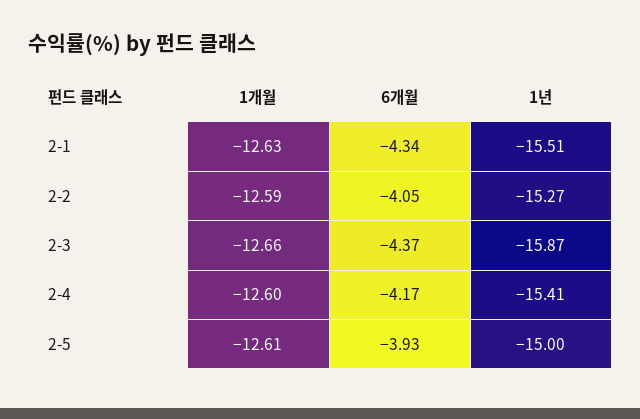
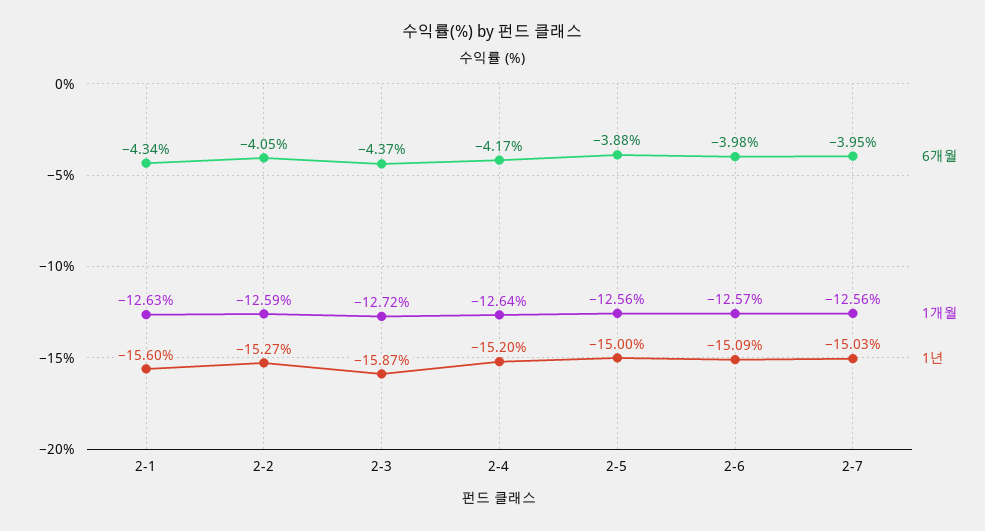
1년, 2-1: -15.51 -> -15.6
1개월, 2-3: -12.66 -> -12.72
1개월, 2-4: -12.6 -> -12.64
1년, 2-4: -15.41 -> -15.2
1개월, 2-5: -12.61 -> -12.56
6개월, 2-5: -3.93 -> -3.88
6개월, 2-6: none -> -3.98
1개월, 2-6: none -> -12.57
1년, 2-6: none -> -15.09
6개월, 2-7: none -> -3.95
1개월, 2-7: none -> -12.56
1년, 2-7: none -> -15.03

